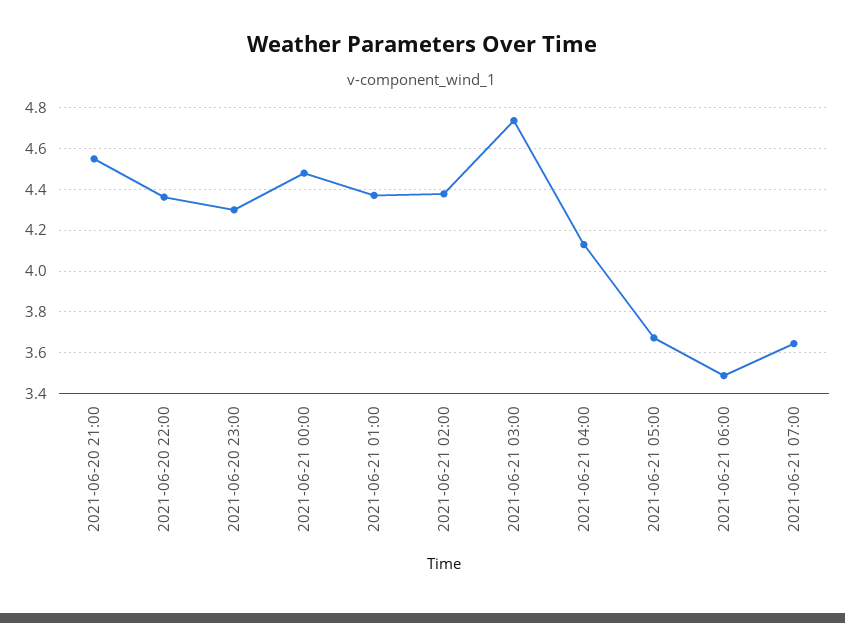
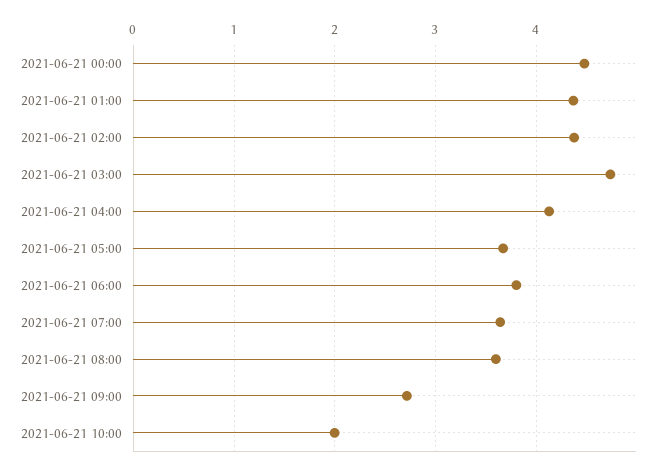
2021-06-20 21:00: 4.55 -> none
2021-06-20 22:00: 4.35 -> none
2021-06-20 23:00: 4.3 -> none
2021-06-21 06:00: 3.5 -> 3.8
2021-06-21 08:00: none -> 3.6
2021-06-21 09:00: none -> 2.7
2021-06-21 10:00: none -> 2

